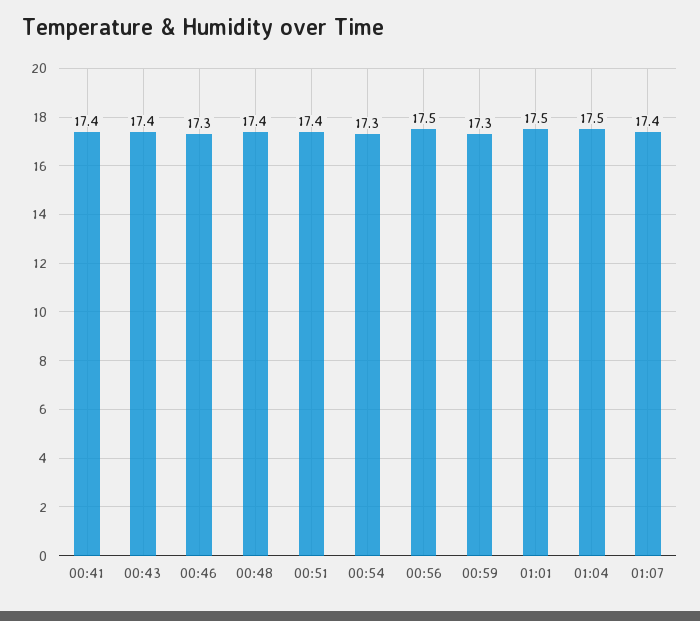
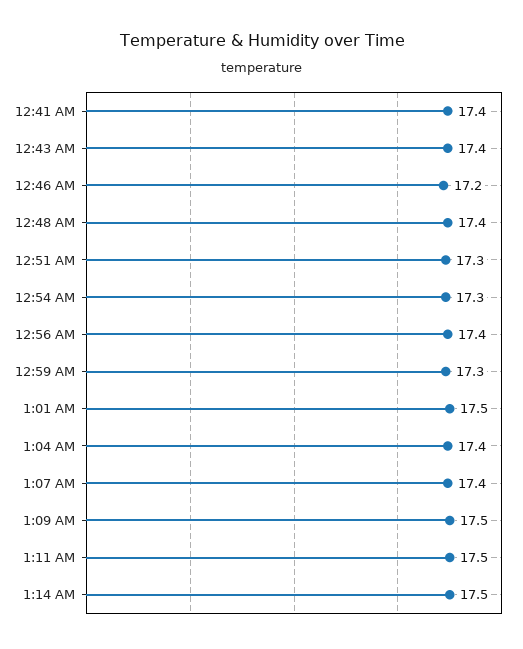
00:46: 17.3 -> 17.2
00:51: 17.4 -> 17.3
00:56: 17.5 -> 17.4
01:04: 17.5 -> 17.4
1:09 AM: none -> 17.5
1:11 AM: none -> 17.5
1:14 AM: none -> 17.5

